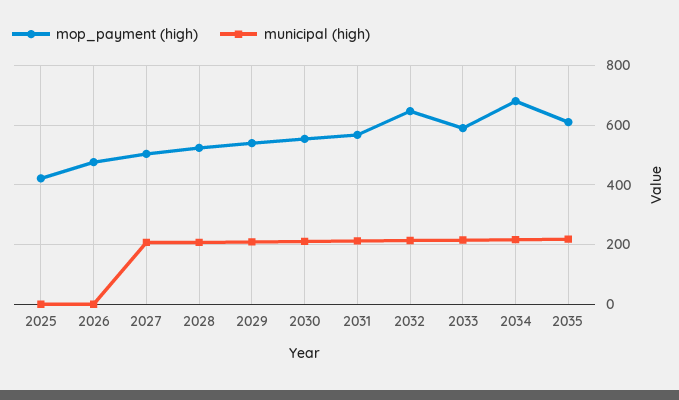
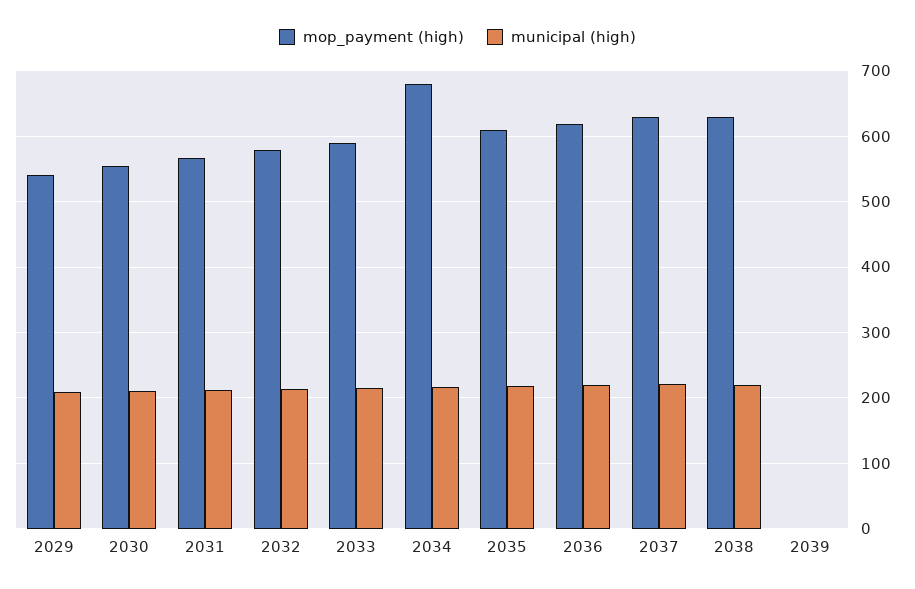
mop_payment (high), 2025: 425 -> none
municipal (high), 2025: 0 -> none
mop_payment (high), 2026: 475 -> none
municipal (high), 2026: 0 -> none
mop_payment (high), 2027: 500 -> none
municipal (high), 2027: 200 -> none
mop_payment (high), 2028: 525 -> none
municipal (high), 2028: 200 -> none
mop_payment (high), 2032: 650 -> 580
mop_payment (high), 2036: none -> 620
municipal (high), 2036: none -> 220
mop_payment (high), 2037: none -> 630
municipal (high), 2037: none -> 220
mop_payment (high), 2038: none -> 630
municipal (high), 2038: none -> 220
mop_payment (high), 2039: none -> 0
municipal (high), 2039: none -> 0

